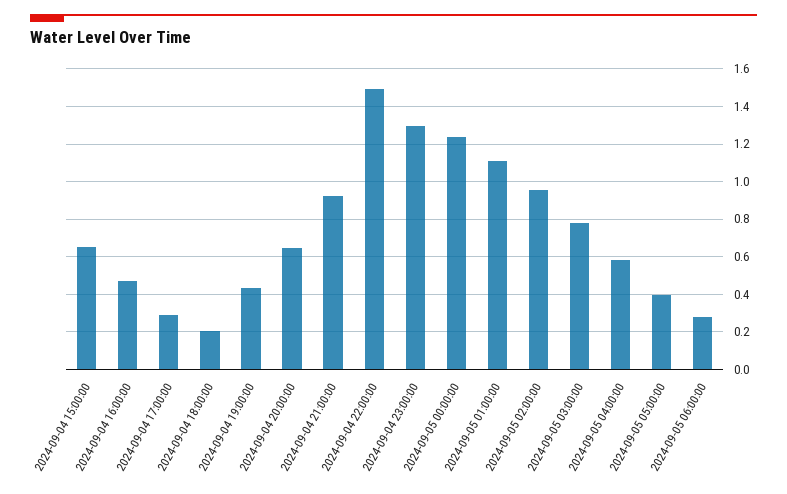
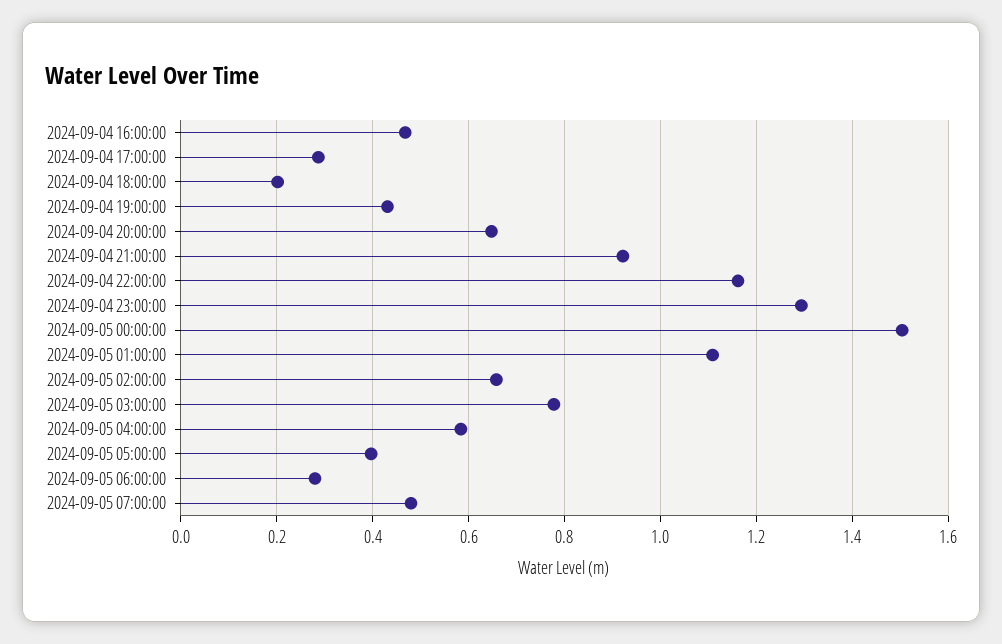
2024-09-04 15:00:00: 0.65 -> none
2024-09-04 22:00:00: 1.5 -> 1.16
2024-09-05 00:00:00: 1.25 -> 1.5
2024-09-05 02:00:00: 0.95 -> 0.66
2024-09-05 07:00:00: none -> 0.48

